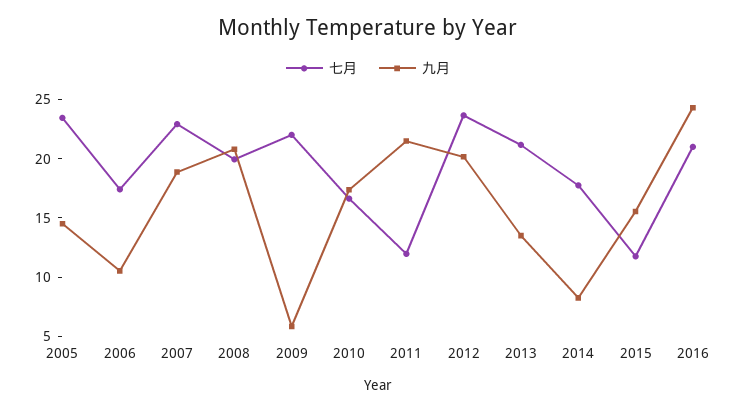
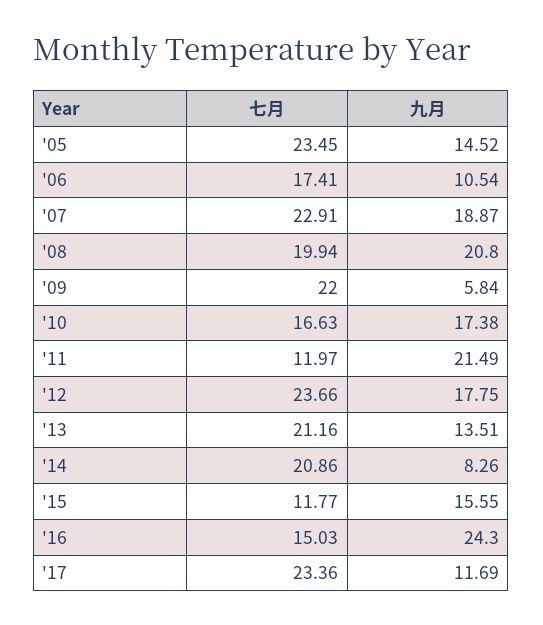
九月, 2012: 20 -> 17.75
七月, 2014: 18 -> 20.86
七月, 2016: 21 -> 15.03
七月, '17: none -> 23.36
九月, '17: none -> 11.69

